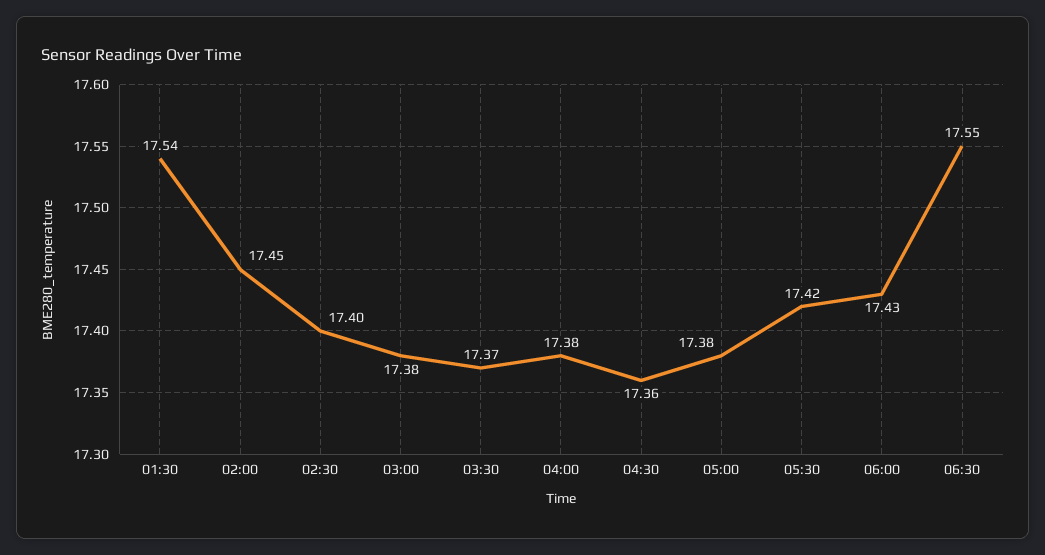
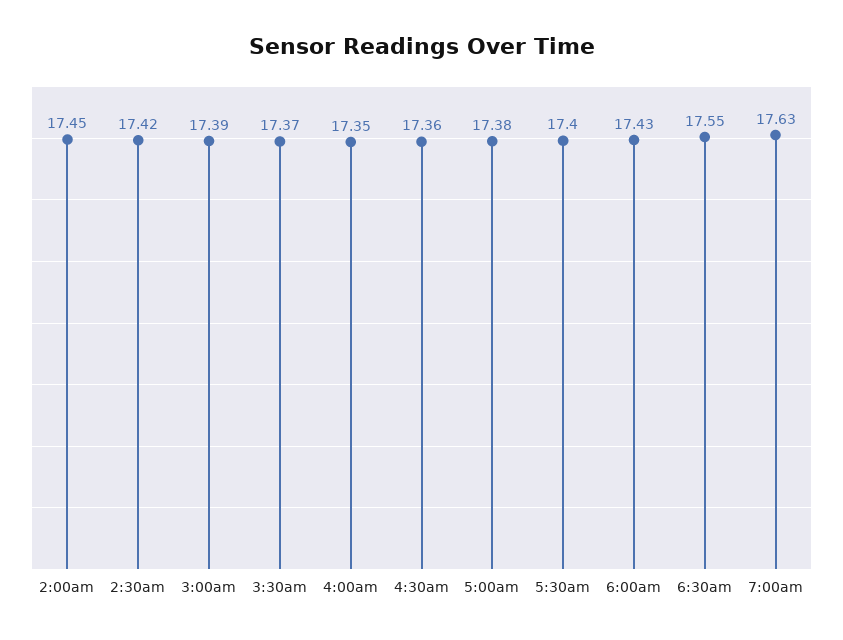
01:30: 17.54 -> none
02:30: 17.4 -> 17.42
03:00: 17.38 -> 17.39
04:00: 17.38 -> 17.35
05:30: 17.42 -> 17.4
7:00am: none -> 17.63

